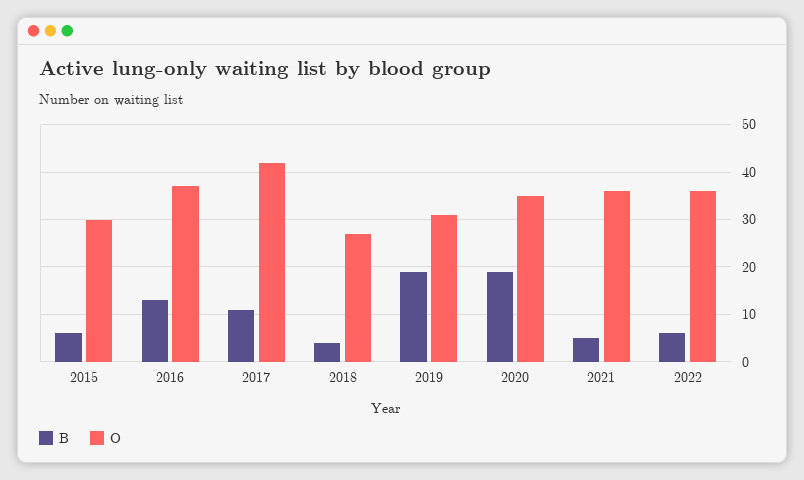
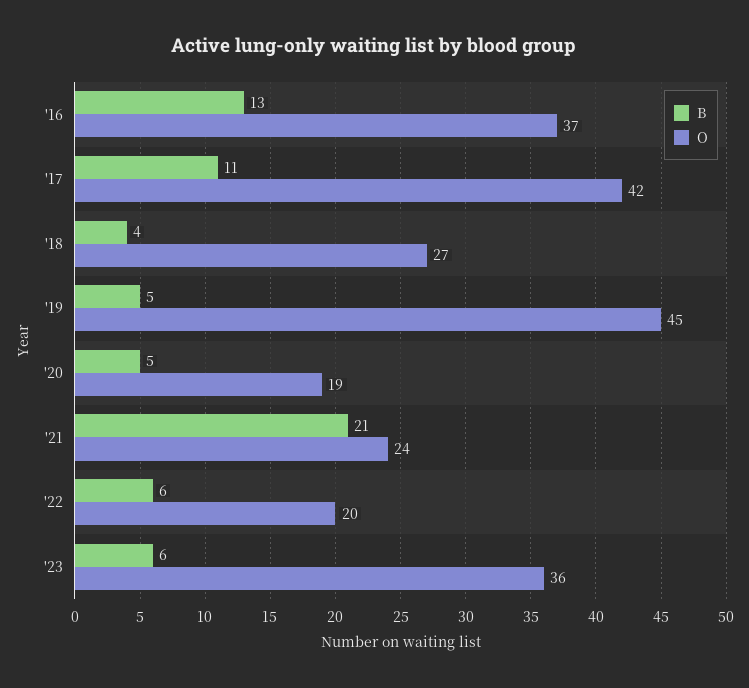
B, 2015: 5 -> none
O, 2015: 30 -> none
B, 2019: 20 -> 5
O, 2019: 30 -> 45
B, 2020: 20 -> 5
O, 2020: 35 -> 19
B, 2021: 5 -> 21
O, 2021: 35 -> 24
O, 2022: 35 -> 20
B, '23: none -> 6
O, '23: none -> 36

